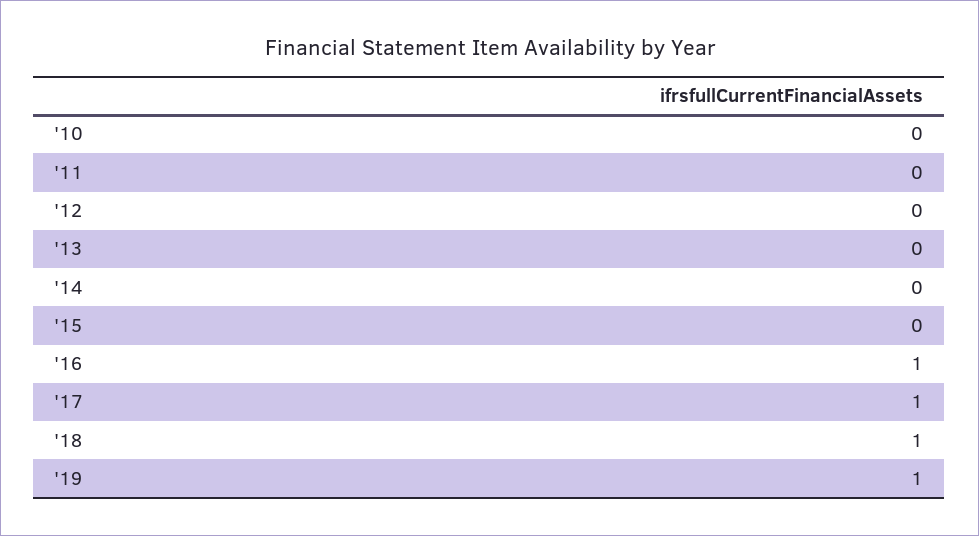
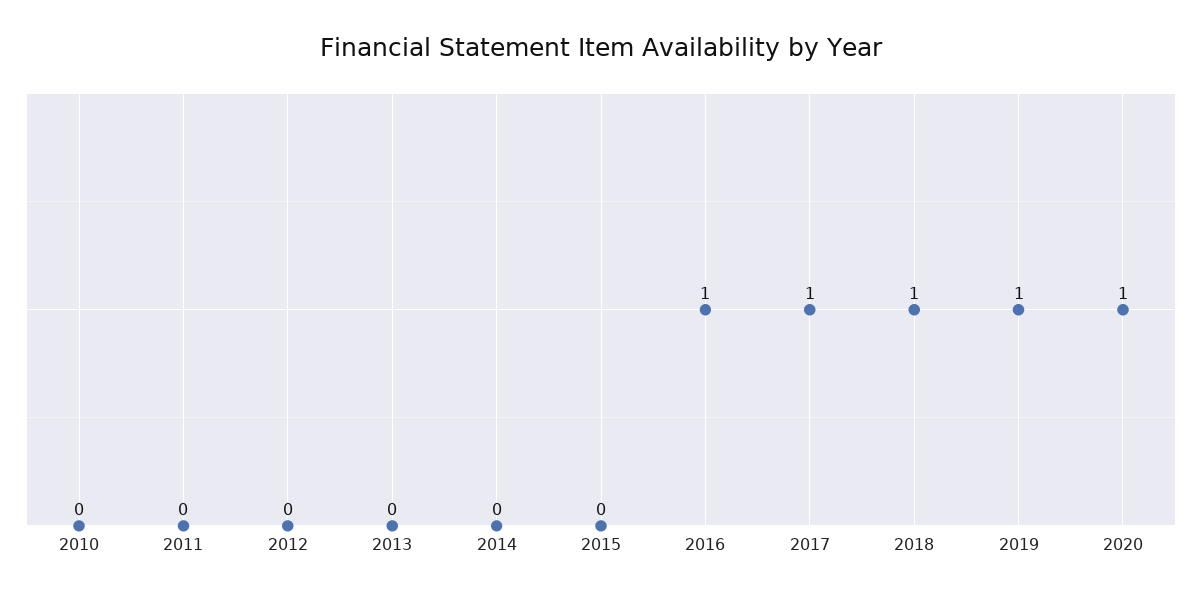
2020: none -> 1

